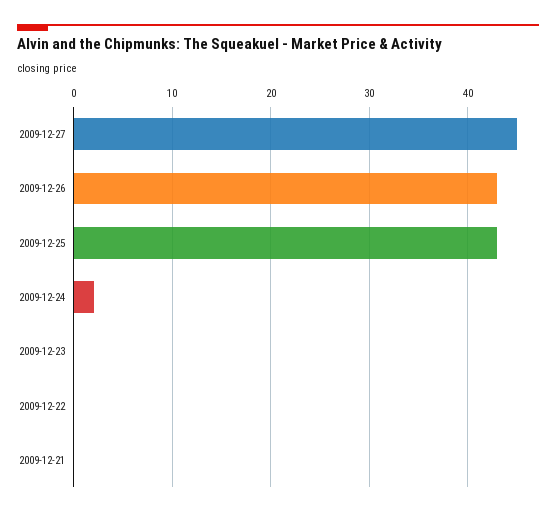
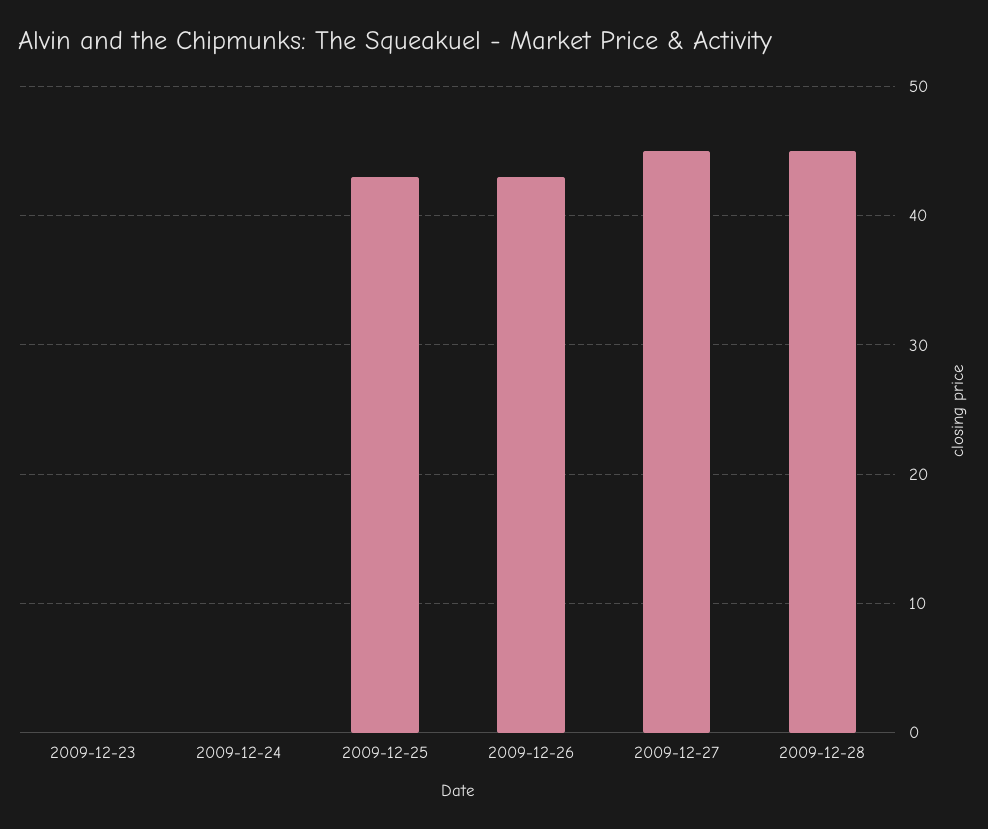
2009-12-24: 2 -> 0
2009-12-22: 0 -> none
2009-12-21: 0 -> none
2009-12-28: none -> 45

